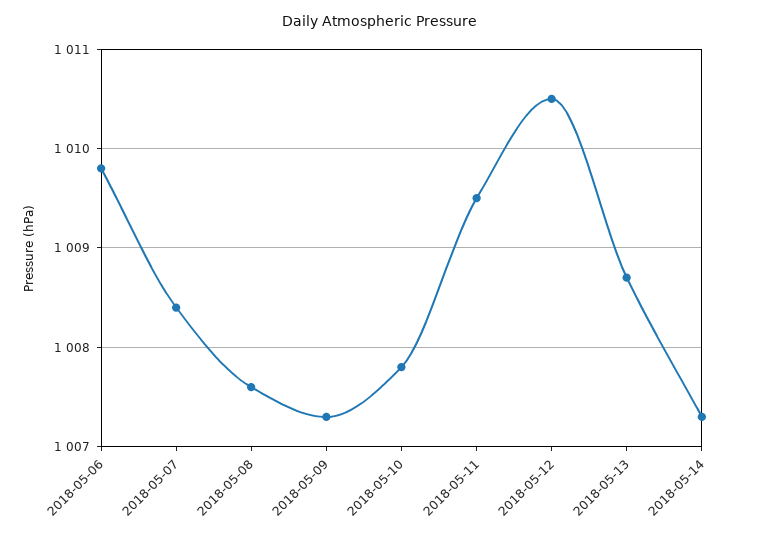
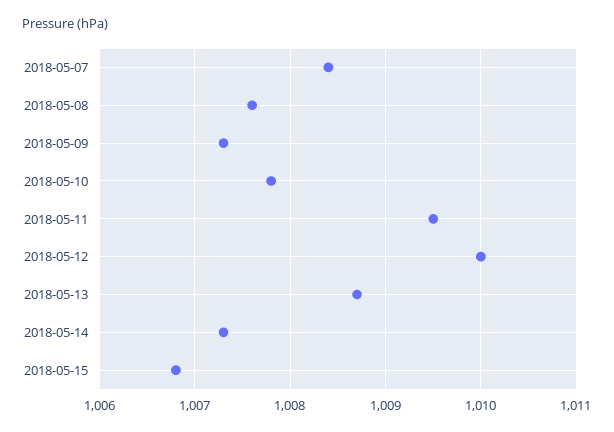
2018-05-06: 1009.8 -> none
2018-05-12: 1010.5 -> 1010
2018-05-15: none -> 1006.8

